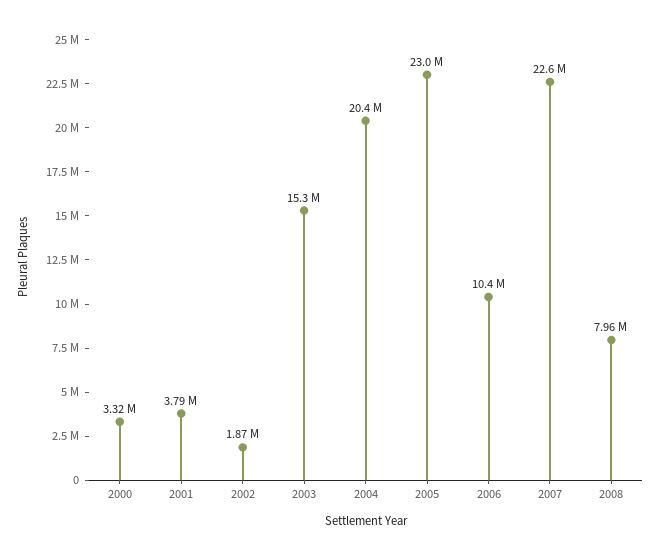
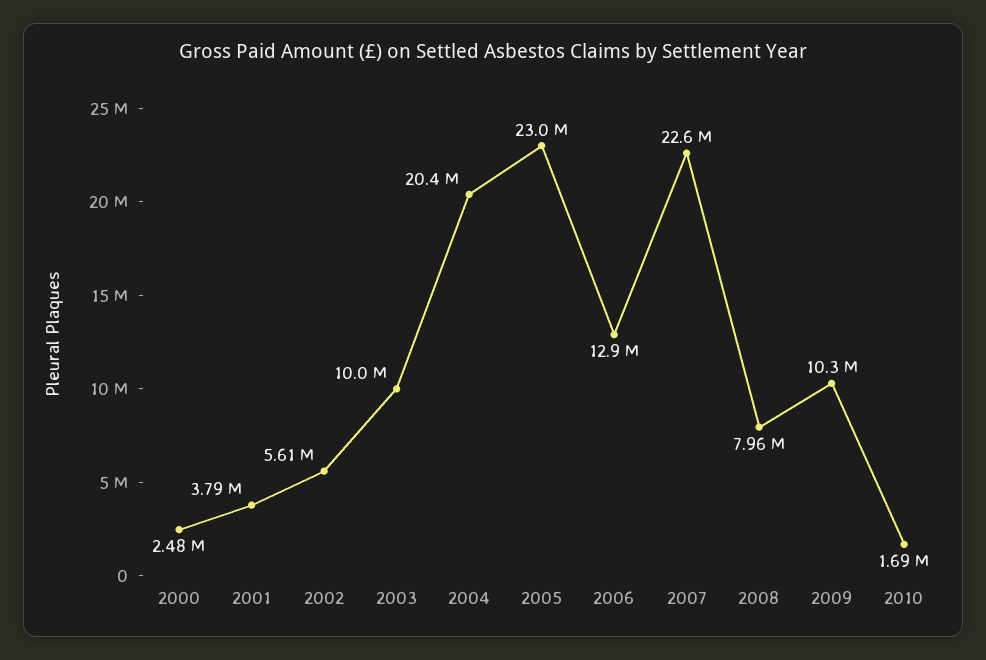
2000: 3320000 -> 2480000
2002: 1870000 -> 5610000
2003: 15300000 -> 10000000
2006: 10400000 -> 12900000
2009: none -> 10300000
2010: none -> 1690000

